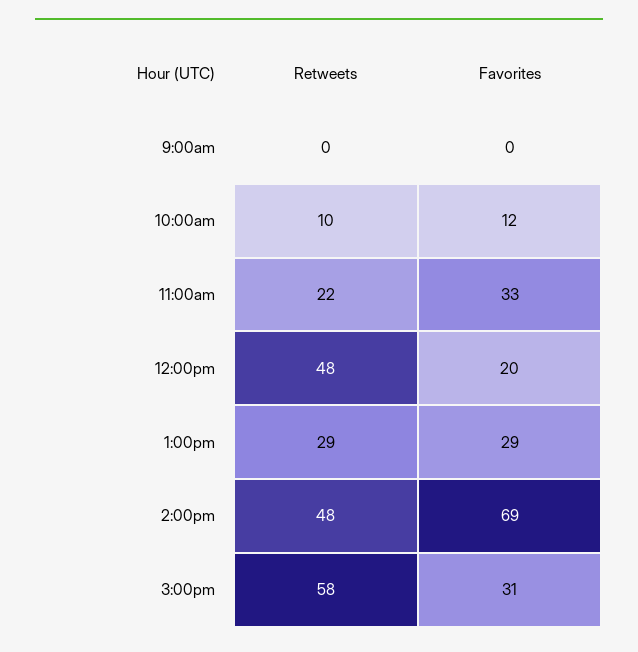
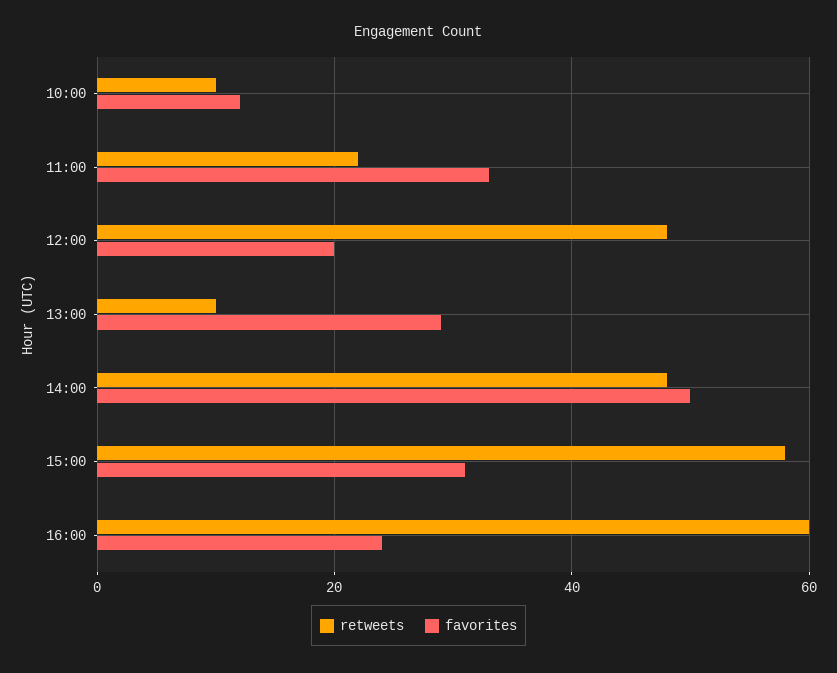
Retweets, 9:00am: 0 -> none
Favorites, 9:00am: 0 -> none
Retweets, 1:00pm: 29 -> 10
Favorites, 2:00pm: 69 -> 50
Retweets, 16:00: none -> 60
Favorites, 16:00: none -> 25

